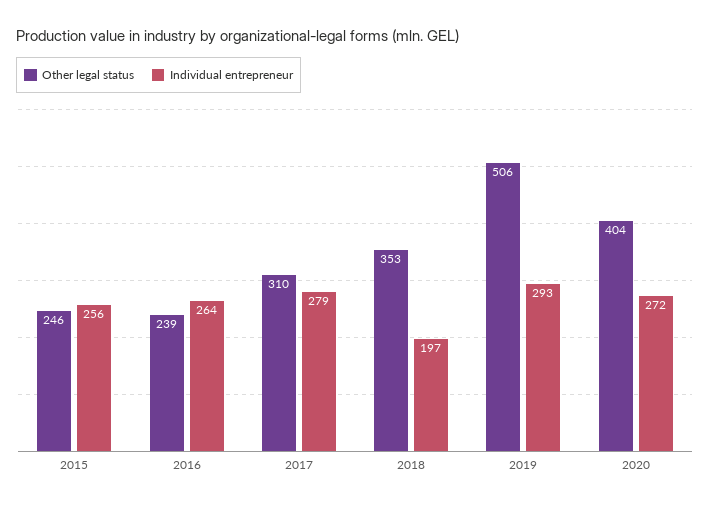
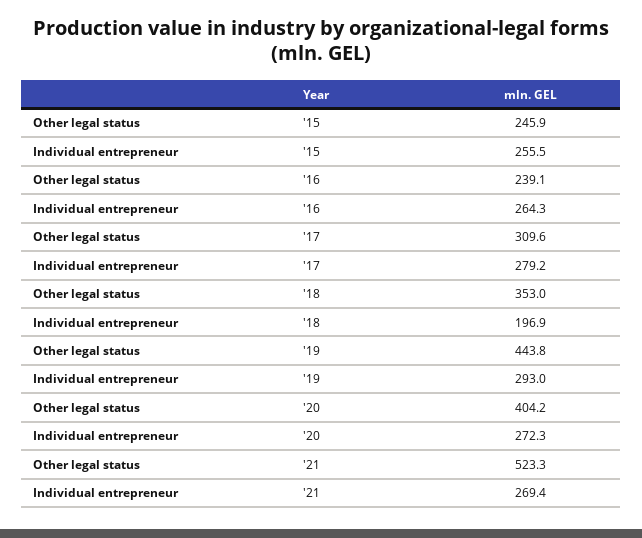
Other legal status, 2019: 506 -> 443.8
Other legal status, '21: none -> 523.3
Individual entrepreneur, '21: none -> 269.4

